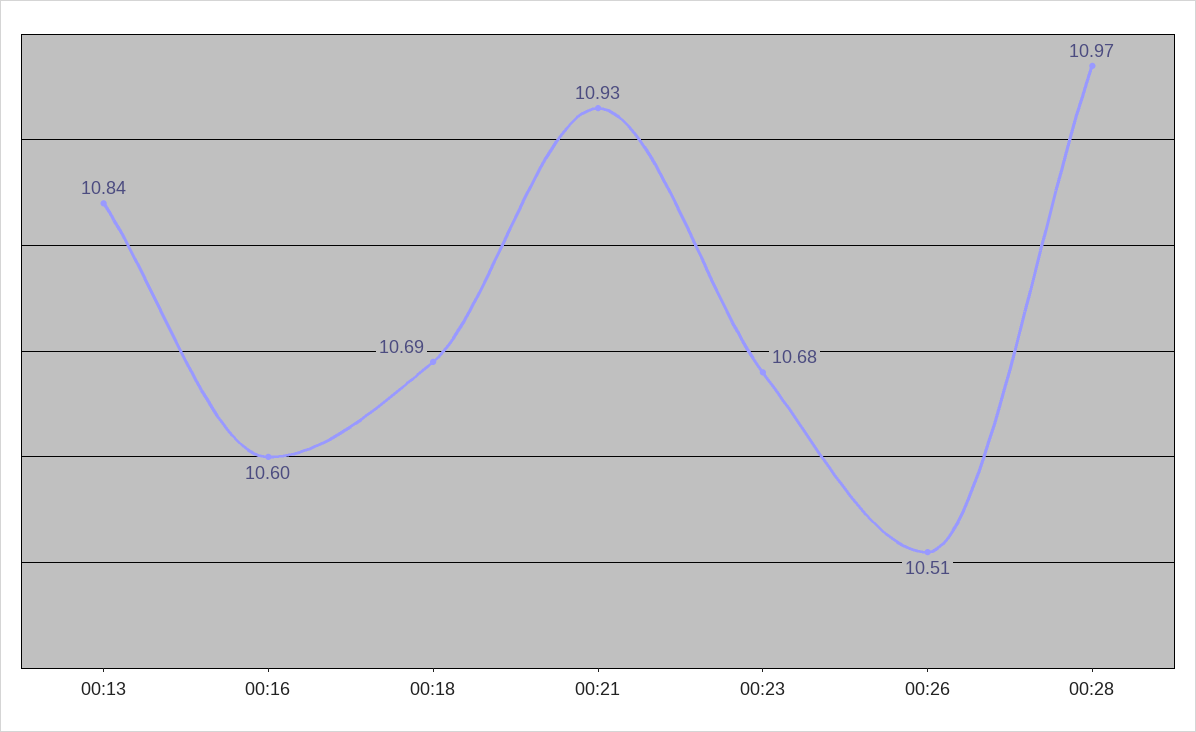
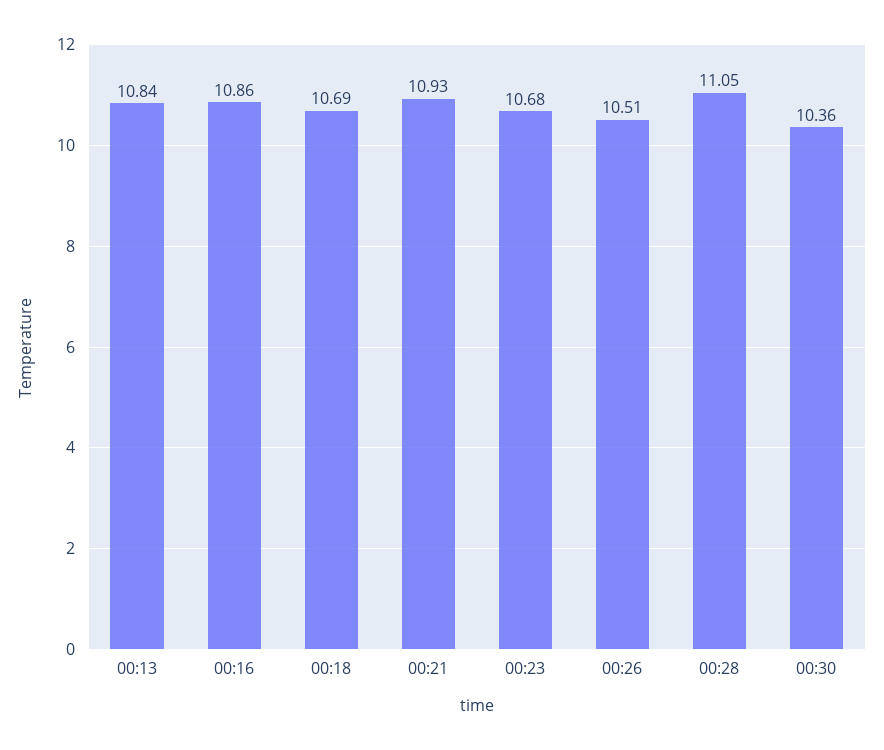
00:16: 10.6 -> 10.86
00:28: 10.97 -> 11.05
00:30: none -> 10.36

